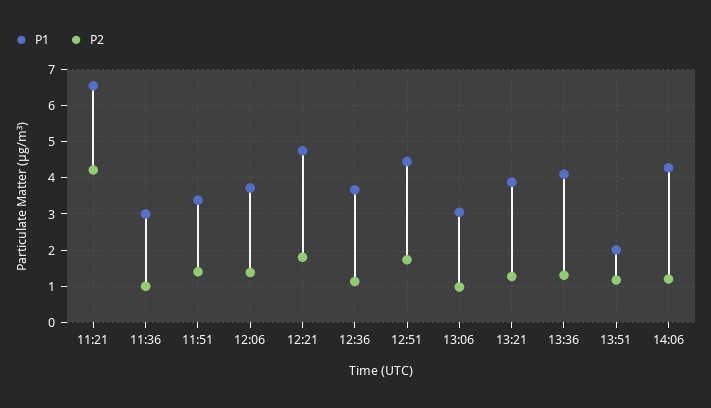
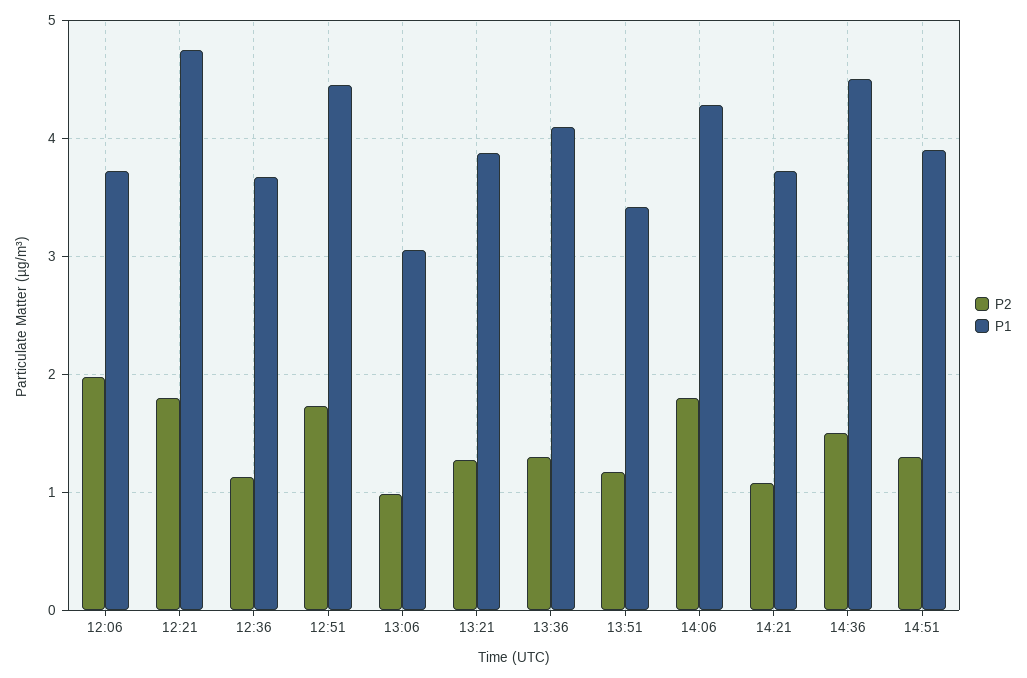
P1, 11:21: 6.6 -> none
P2, 11:21: 4.2 -> none
P1, 11:36: 3 -> none
P2, 11:36: 1 -> none
P1, 11:51: 3.4 -> none
P2, 11:51: 1.4 -> none
P2, 12:06: 1.4 -> 2
P1, 13:51: 2 -> 3.4
P2, 14:06: 1.2 -> 1.8
P2, 14:21: none -> 1.1
P1, 14:21: none -> 3.7
P2, 14:36: none -> 1.5
P1, 14:36: none -> 4.5
P2, 14:51: none -> 1.3
P1, 14:51: none -> 3.9

